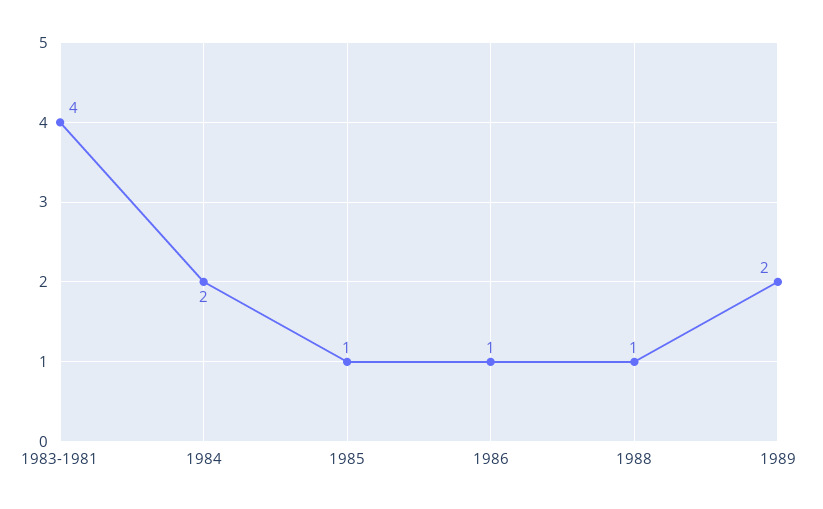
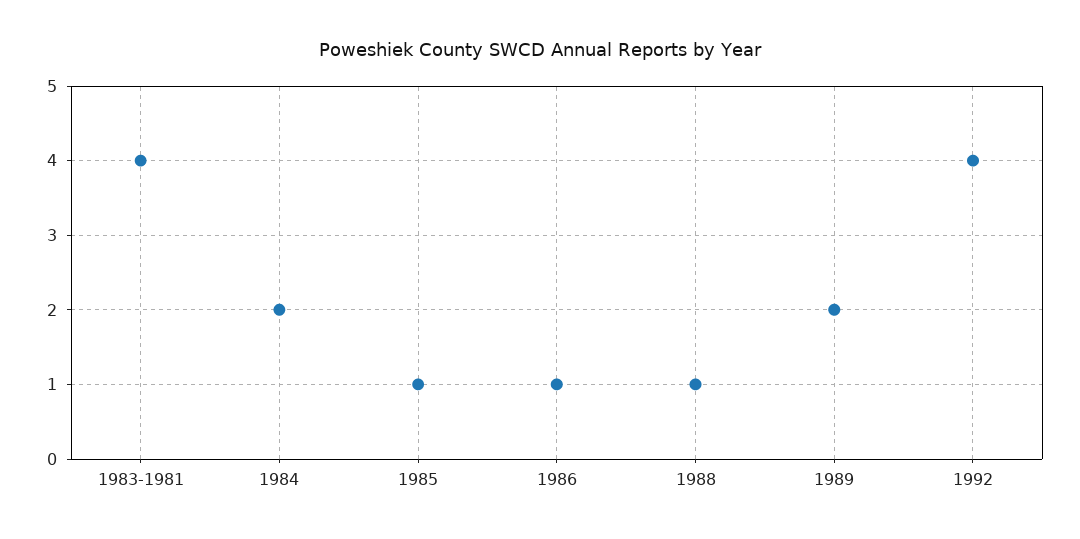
1992: none -> 4

